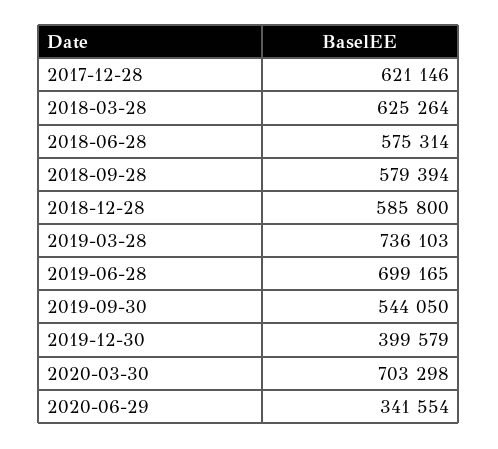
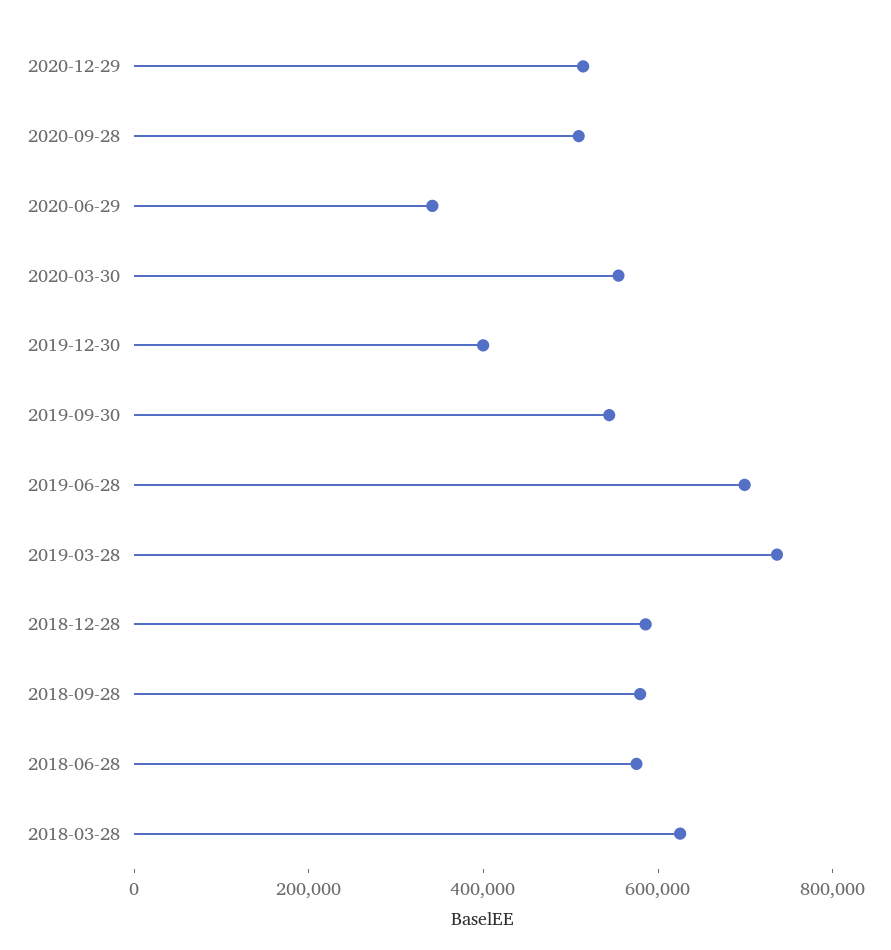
2017-12-28: 621146 -> none
2020-03-30: 703298 -> 550000
2020-12-29: none -> 500000
2020-09-28: none -> 500000

